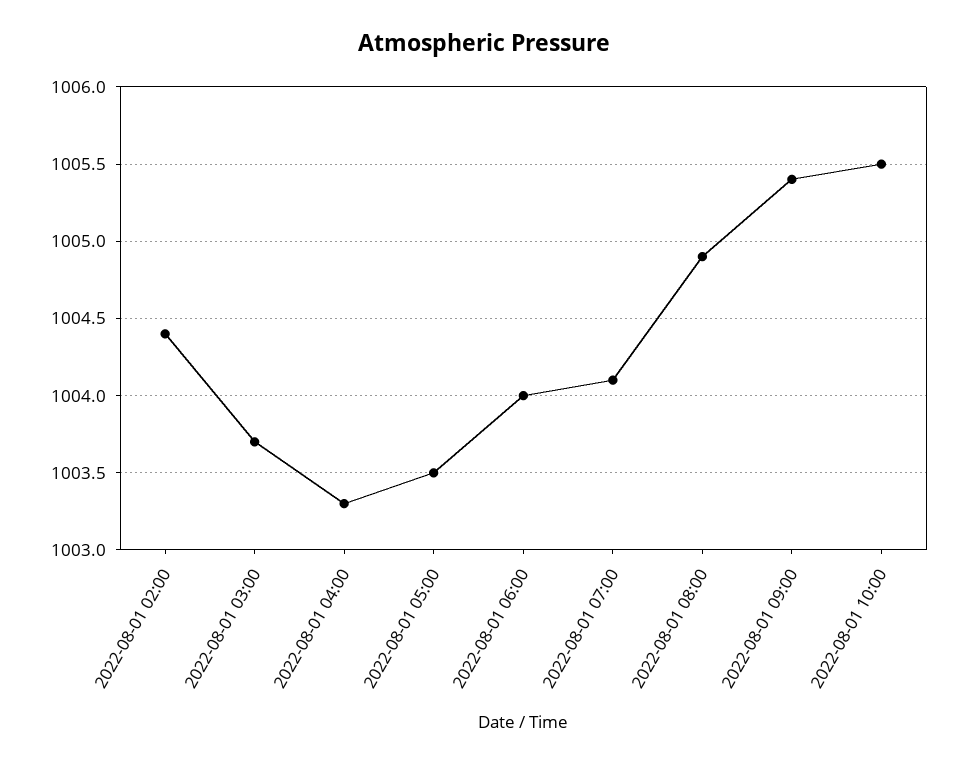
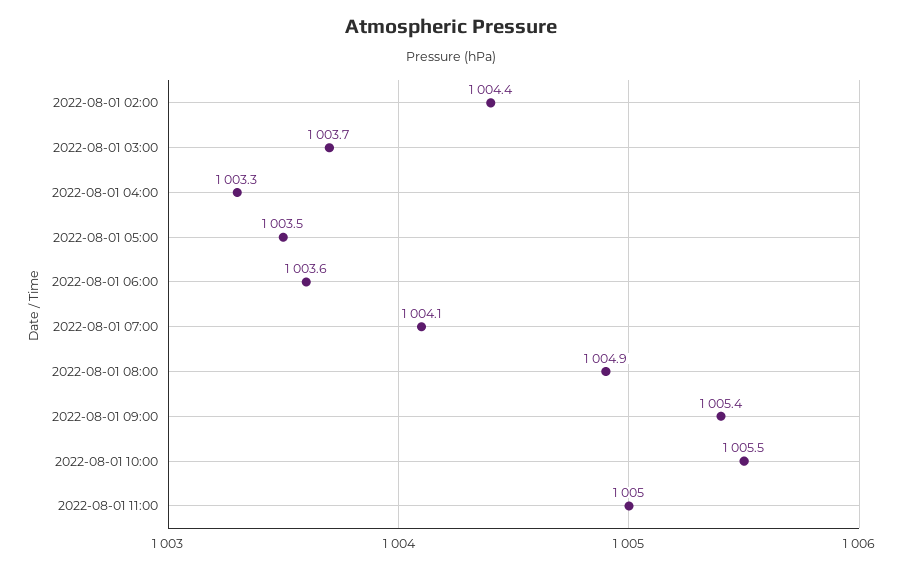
2022-08-01 06:00: 1004 -> 1003.6
2022-08-01 11:00: none -> 1005

